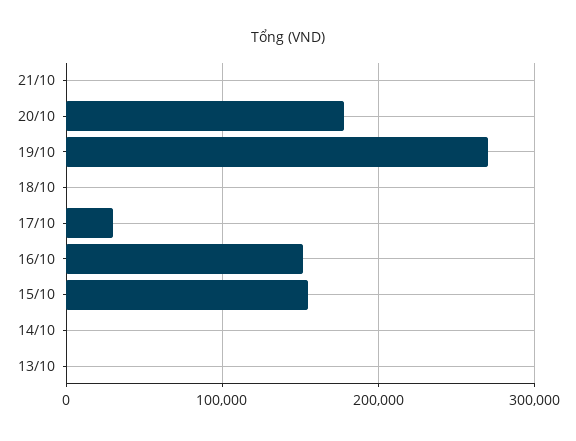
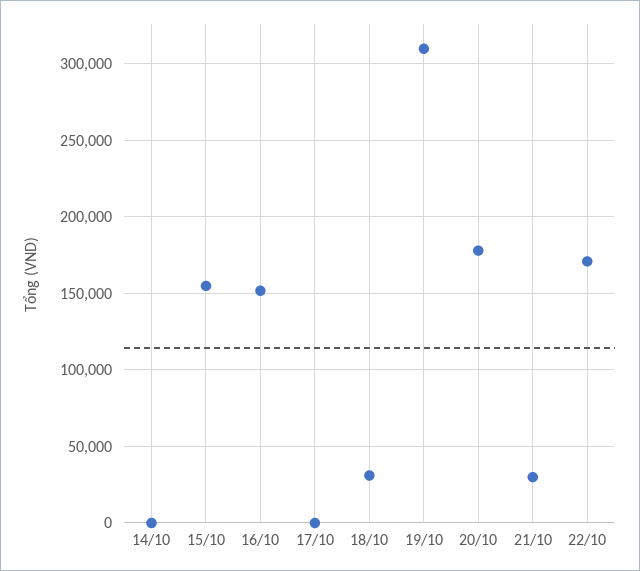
21/10: 0 -> 30000
19/10: 270000 -> 310000
18/10: 0 -> 30000
17/10: 30000 -> 0
13/10: 0 -> none
22/10: none -> 170000

